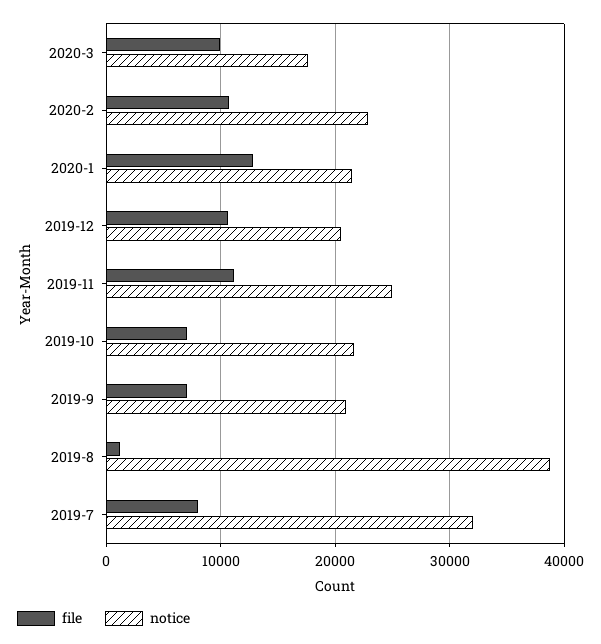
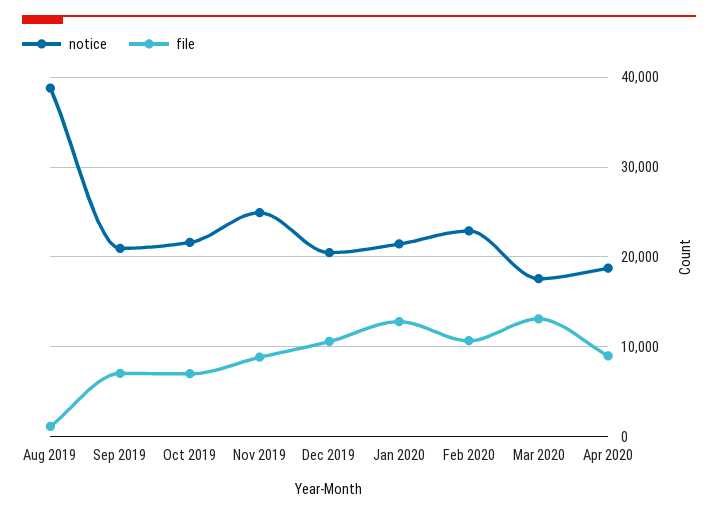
file, 2020-3: 10000 -> 13000
file, 2019-11: 11000 -> 9000
file, 2019-7: 8000 -> none
notice, 2019-7: 32000 -> none
notice, Apr 2020: none -> 19000
file, Apr 2020: none -> 9000

